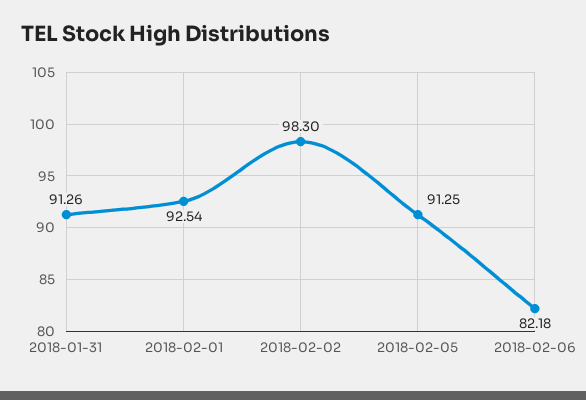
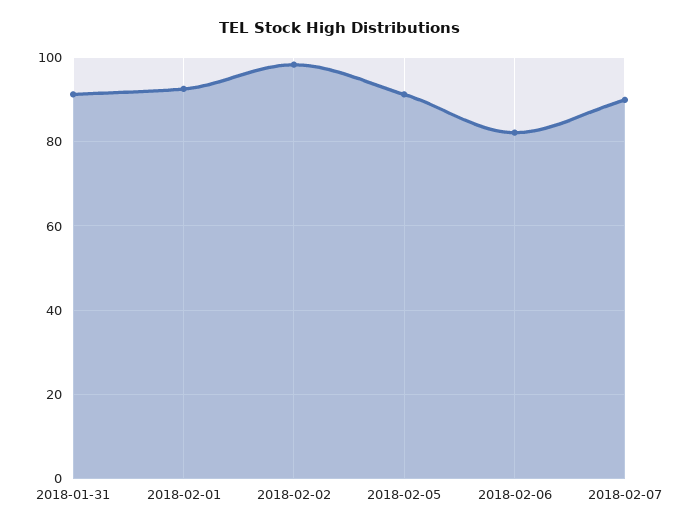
2018-02-07: none -> 90

